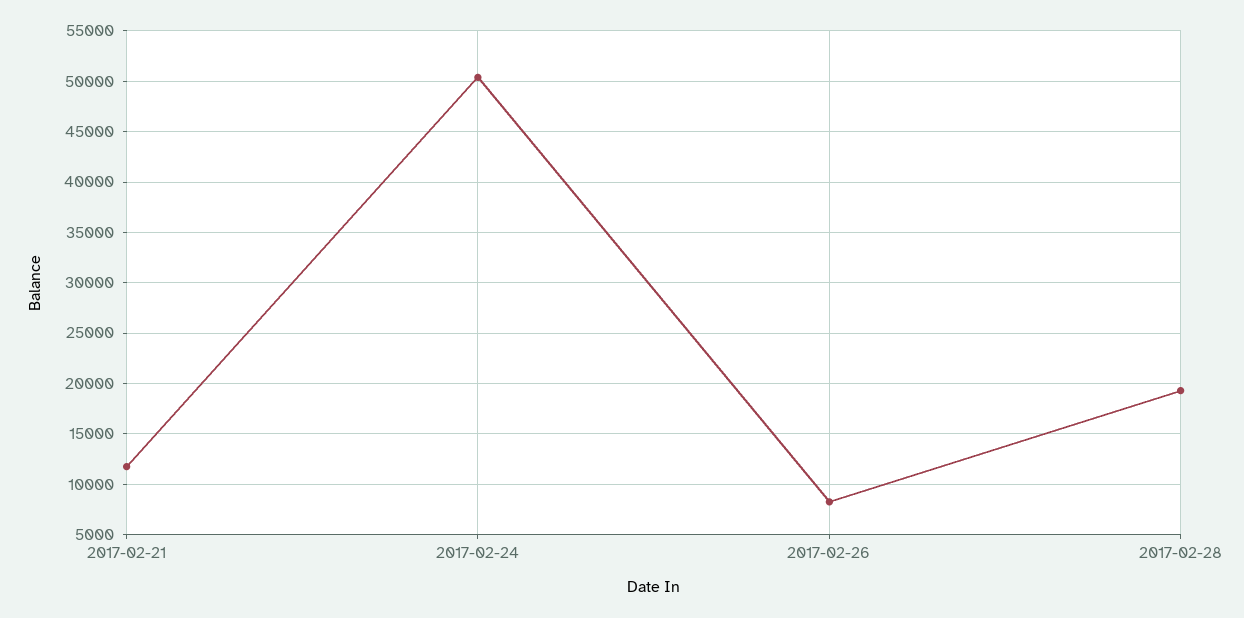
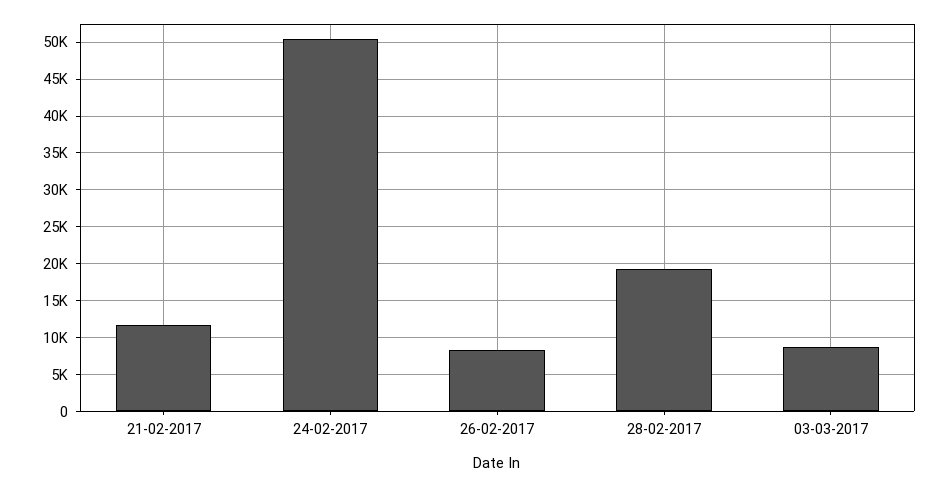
03-03-2017: none -> 9000

